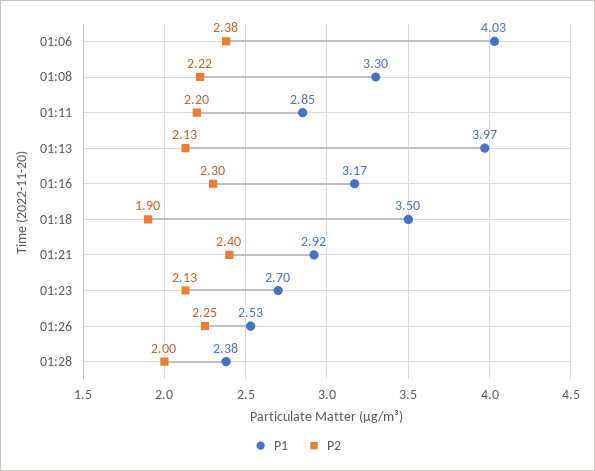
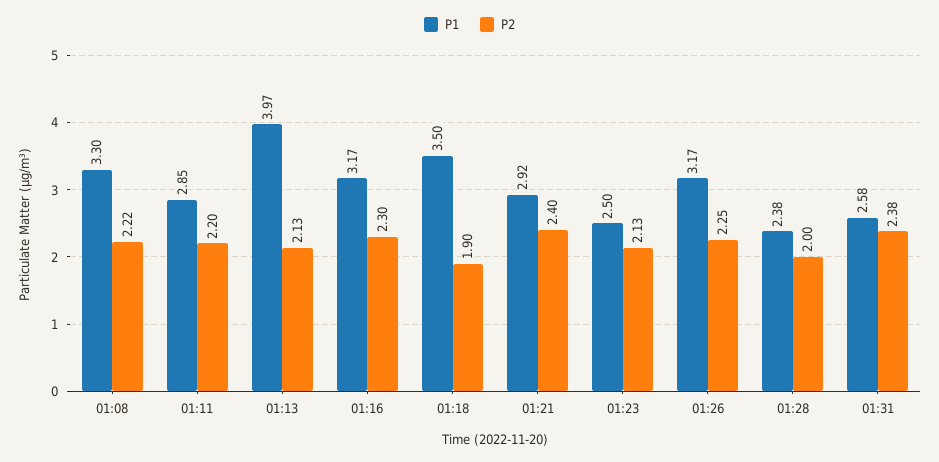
P1, 01:06: 4.03 -> none
P2, 01:06: 2.38 -> none
P1, 01:23: 2.7 -> 2.5
P1, 01:26: 2.53 -> 3.17
P1, 01:31: none -> 2.58
P2, 01:31: none -> 2.38

